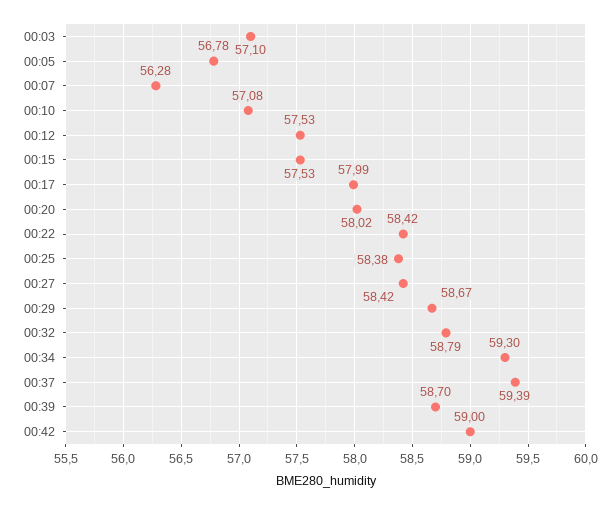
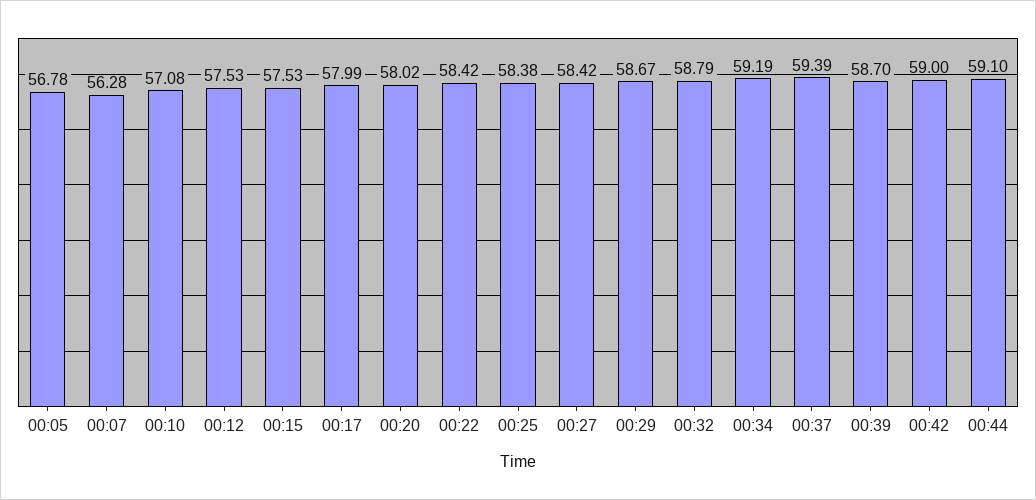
00:03: 57.1 -> none
00:34: 59.3 -> 59.19
00:44: none -> 59.1

